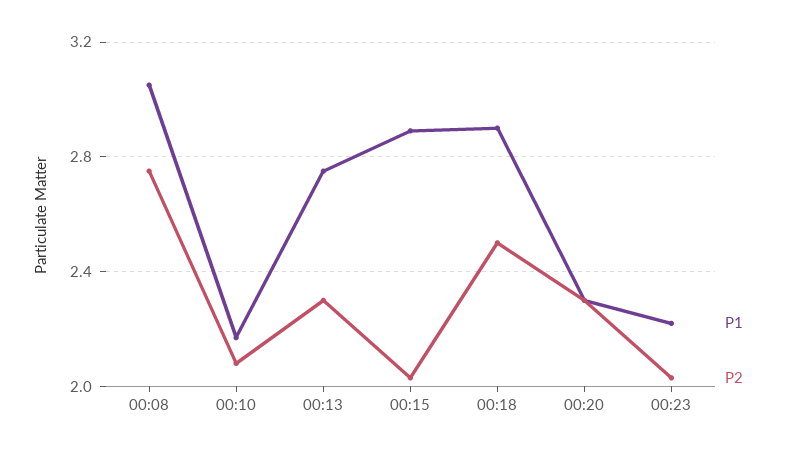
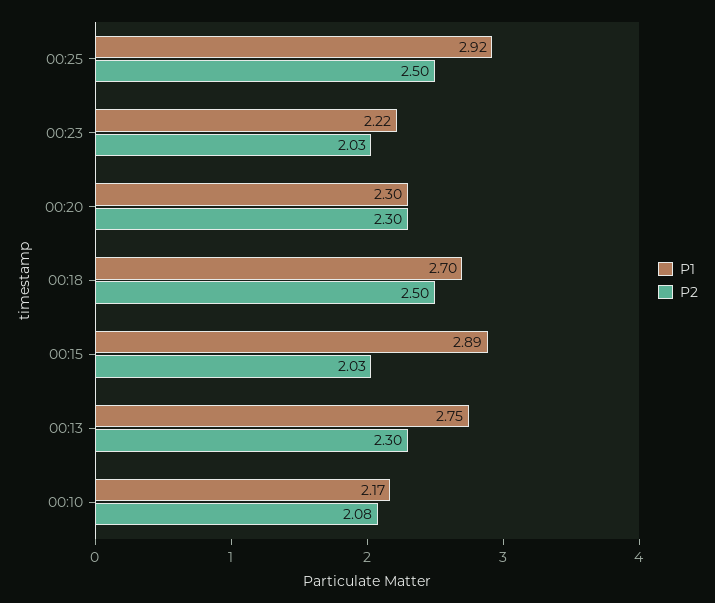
P1, 00:08: 3.05 -> none
P2, 00:08: 2.75 -> none
P1, 00:18: 2.9 -> 2.7
P1, 00:25: none -> 2.92
P2, 00:25: none -> 2.5

